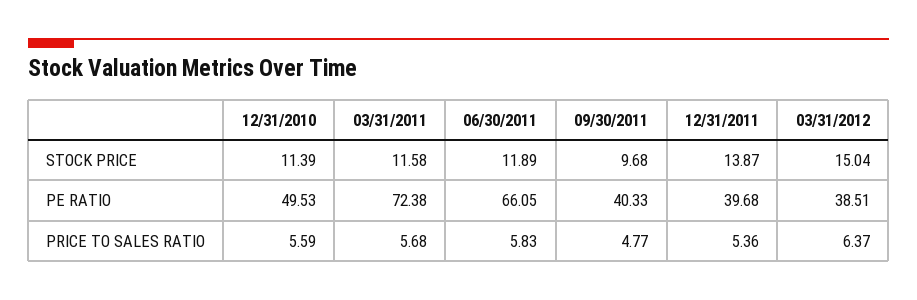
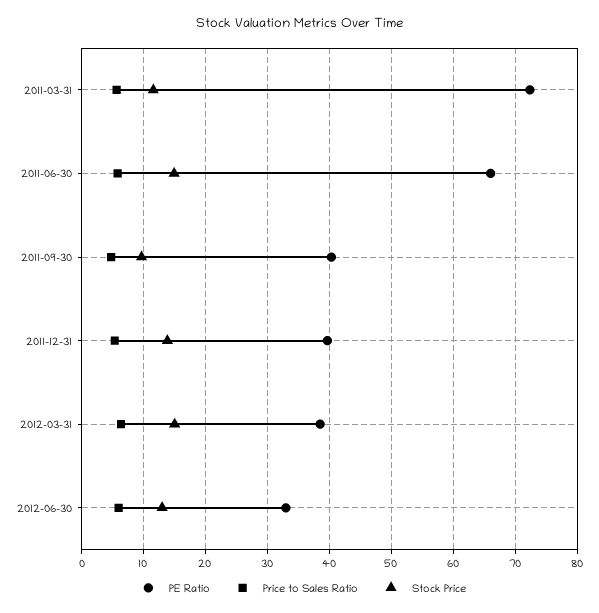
STOCK PRICE, 12/31/2010: 11.39 -> none
STOCK PRICE, 06/30/2011: 11.89 -> 15
PE RATIO, 12/31/2010: 49.53 -> none
PRICE TO SALES RATIO, 12/31/2010: 5.59 -> none
PE RATIO, 2012-06-30: none -> 33
PRICE TO SALES RATIO, 2012-06-30: none -> 6
STOCK PRICE, 2012-06-30: none -> 13

